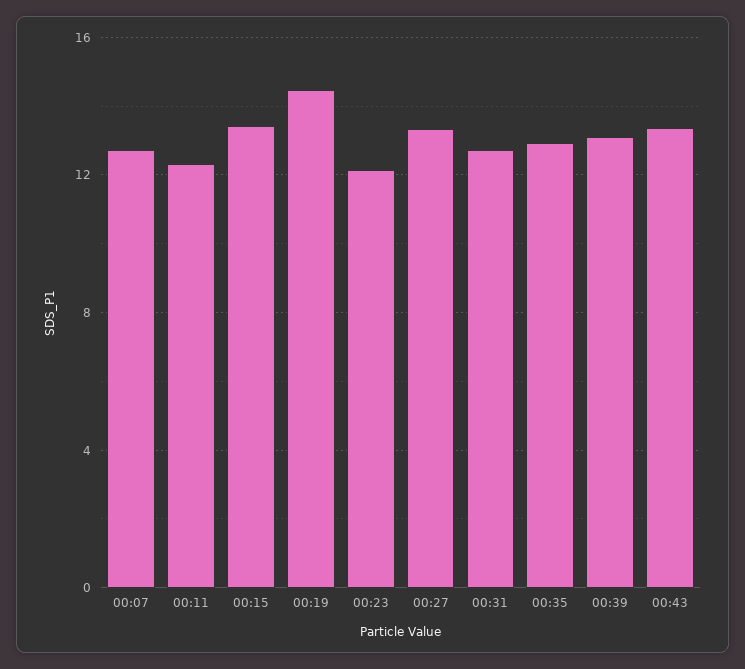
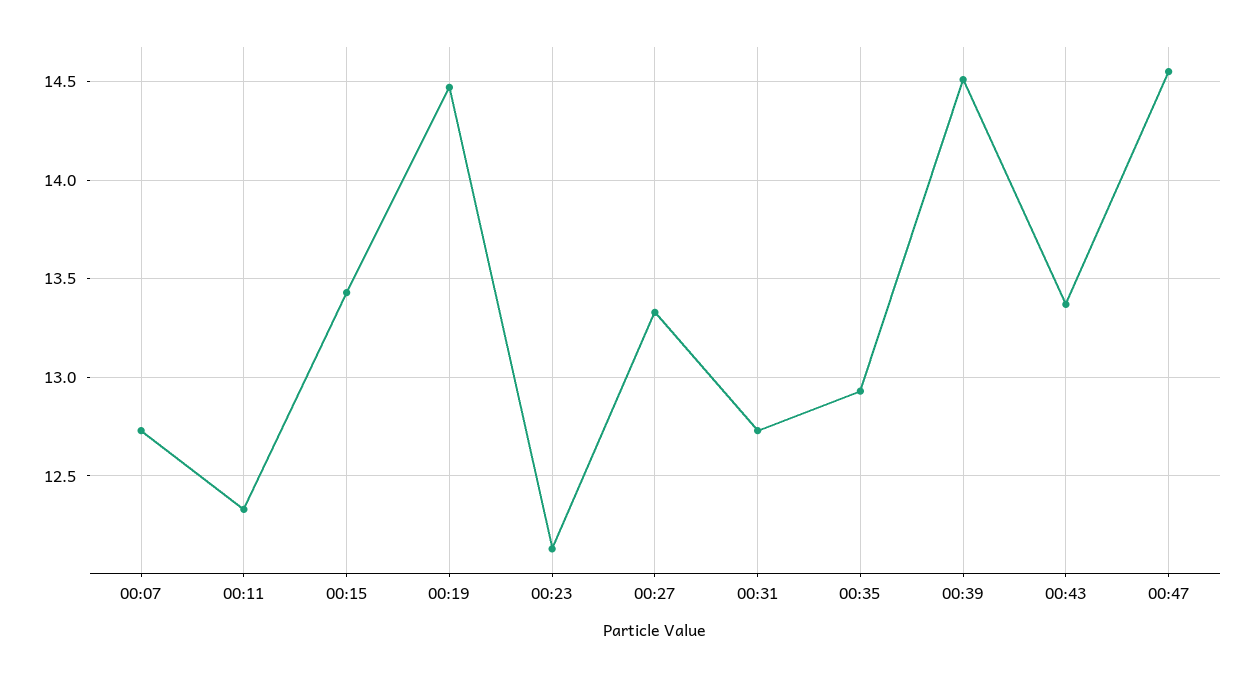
00:39: 13 -> 14.5
00:47: none -> 14.55

